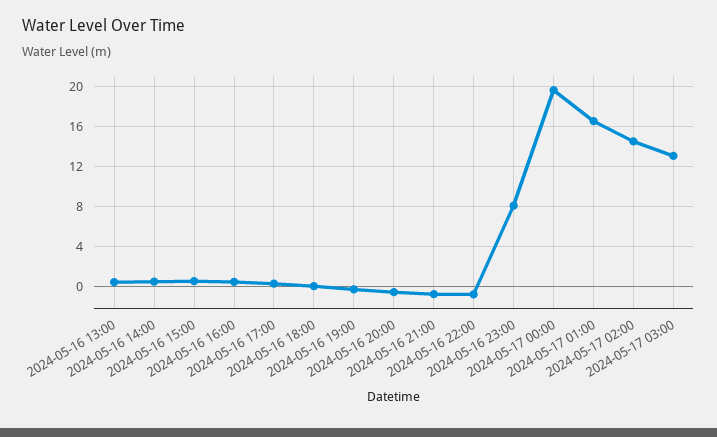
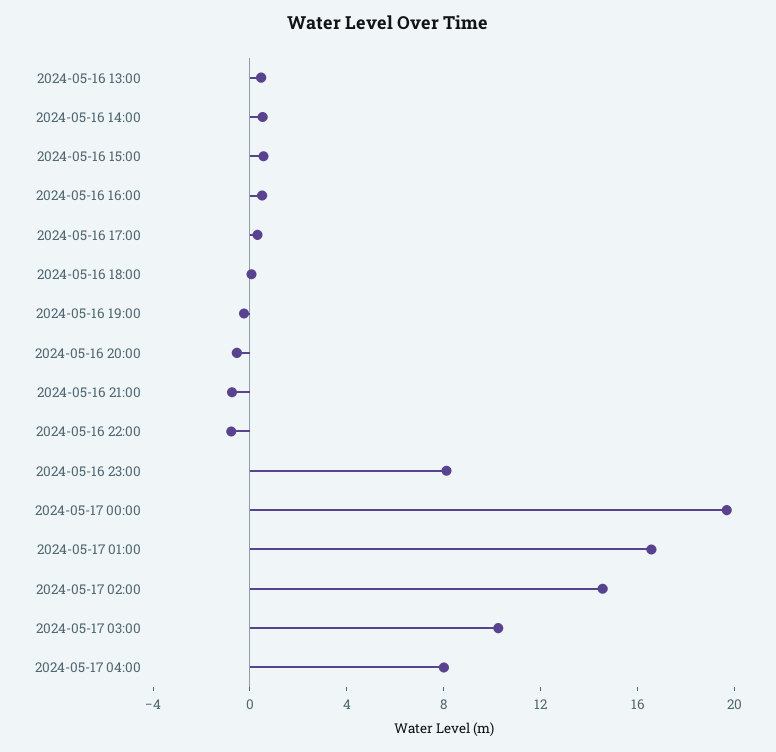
2024-05-17 03:00: 13 -> 10
2024-05-17 04:00: none -> 8

